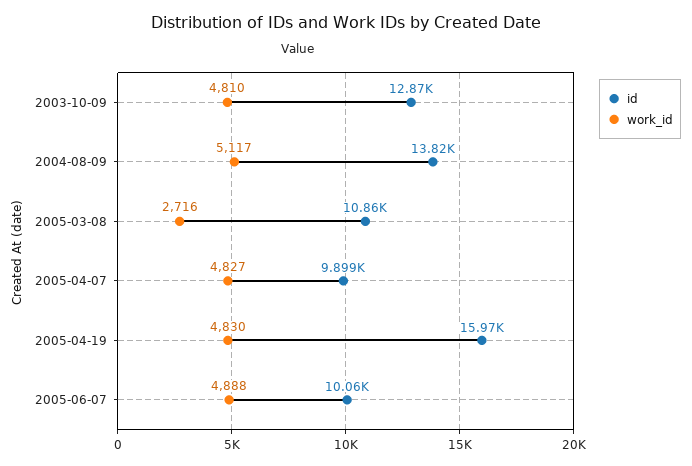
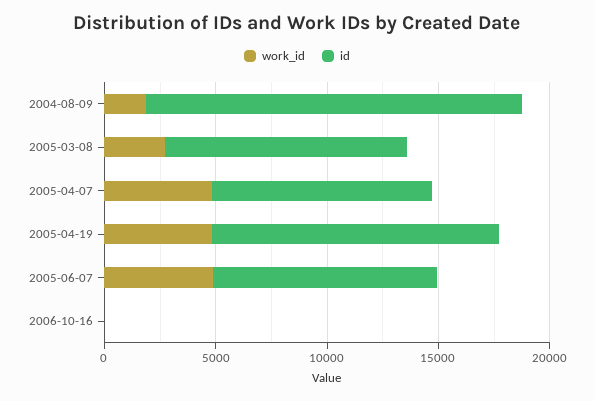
id, 2003-10-09: 12870 -> none
work_id, 2003-10-09: 4810 -> none
id, 2004-08-09: 13820 -> 17000
work_id, 2004-08-09: 5117 -> 2000
id, 2005-04-19: 15970 -> 13000
work_id, 2006-10-16: none -> 0
id, 2006-10-16: none -> 0

